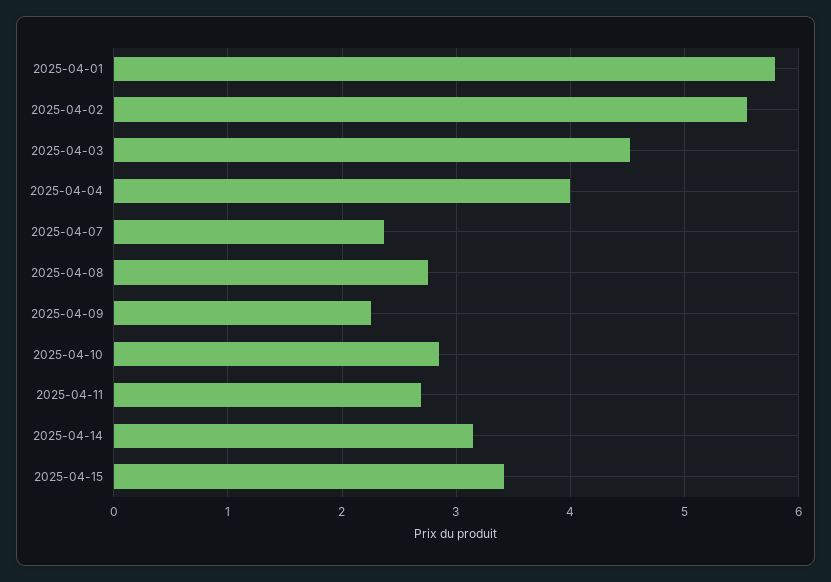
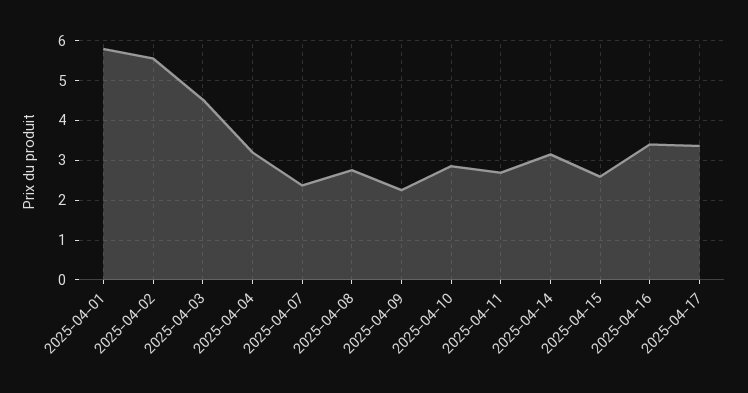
2025-04-04: 4 -> 3.2
2025-04-15: 3.4 -> 2.6
2025-04-16: none -> 3.4
2025-04-17: none -> 3.4

